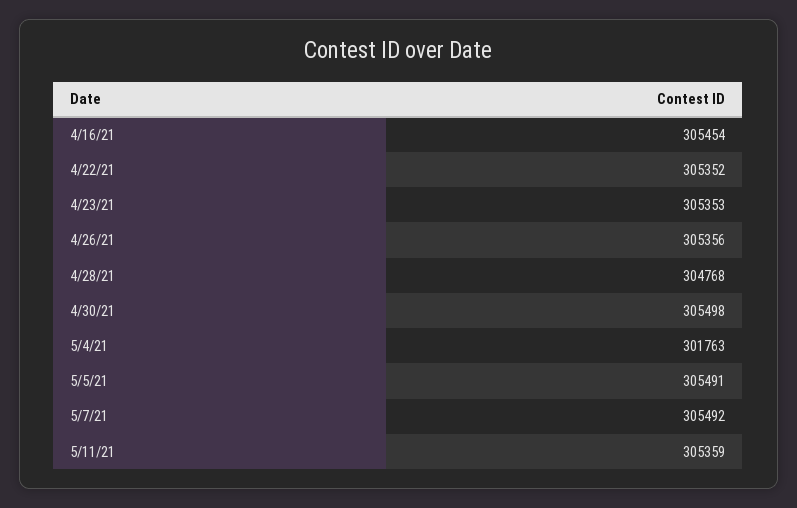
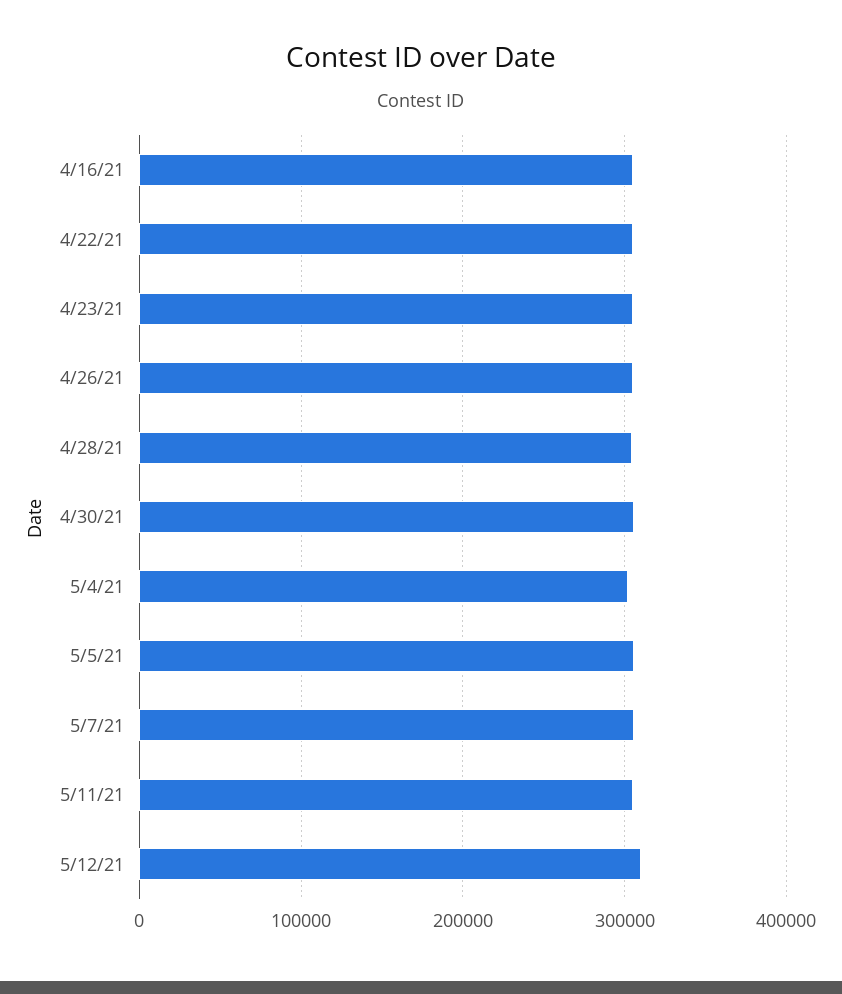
5/12/21: none -> 310000

